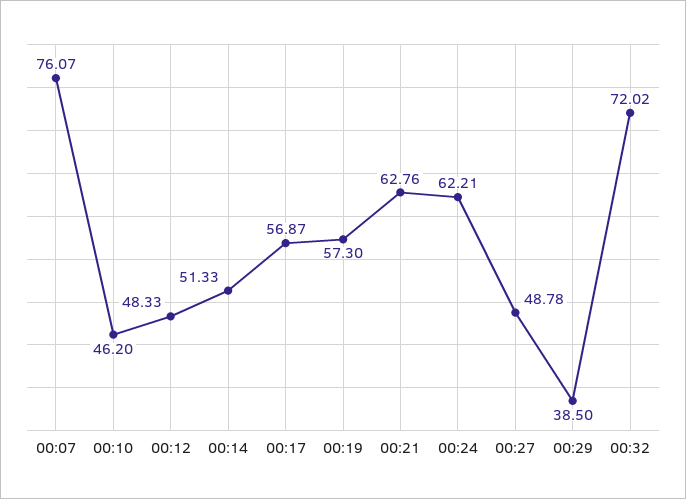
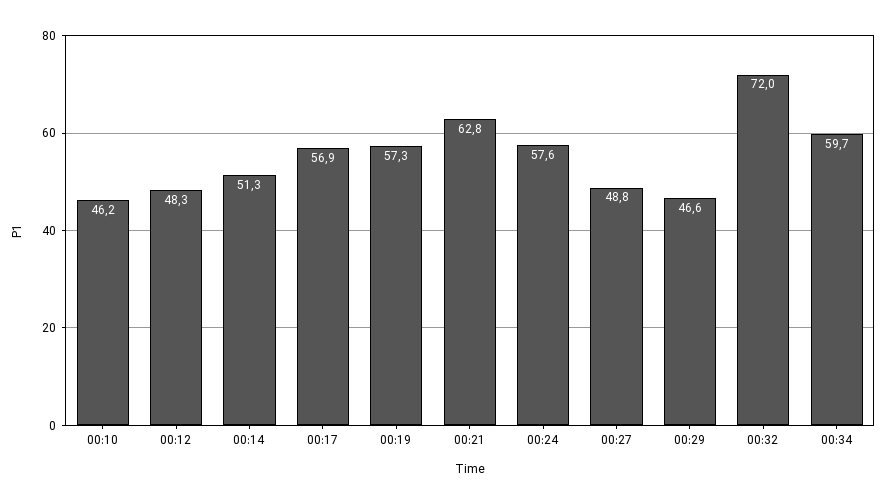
00:07: 76.07 -> none
00:24: 62.21 -> 57.6
00:29: 38.5 -> 46.6
00:34: none -> 59.7

